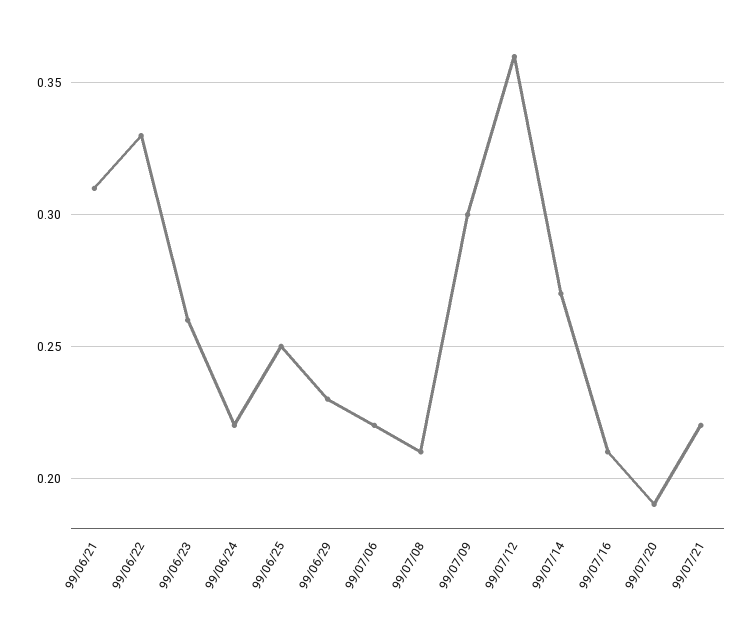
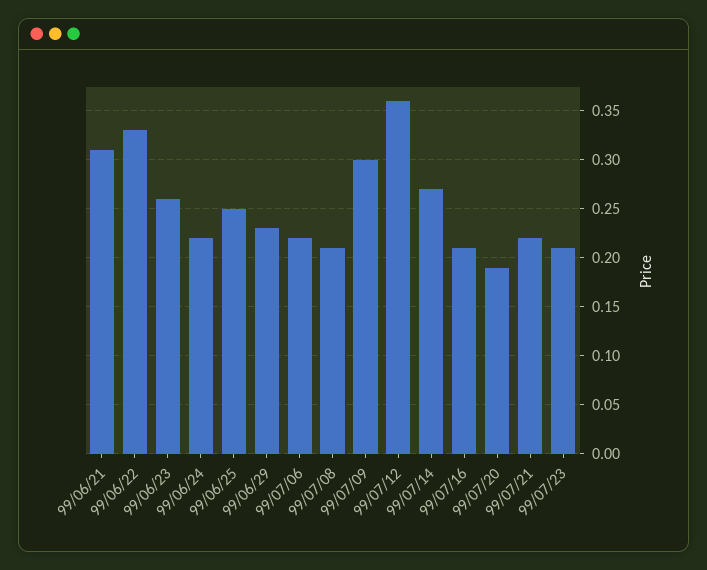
99/07/23: none -> 0.21

